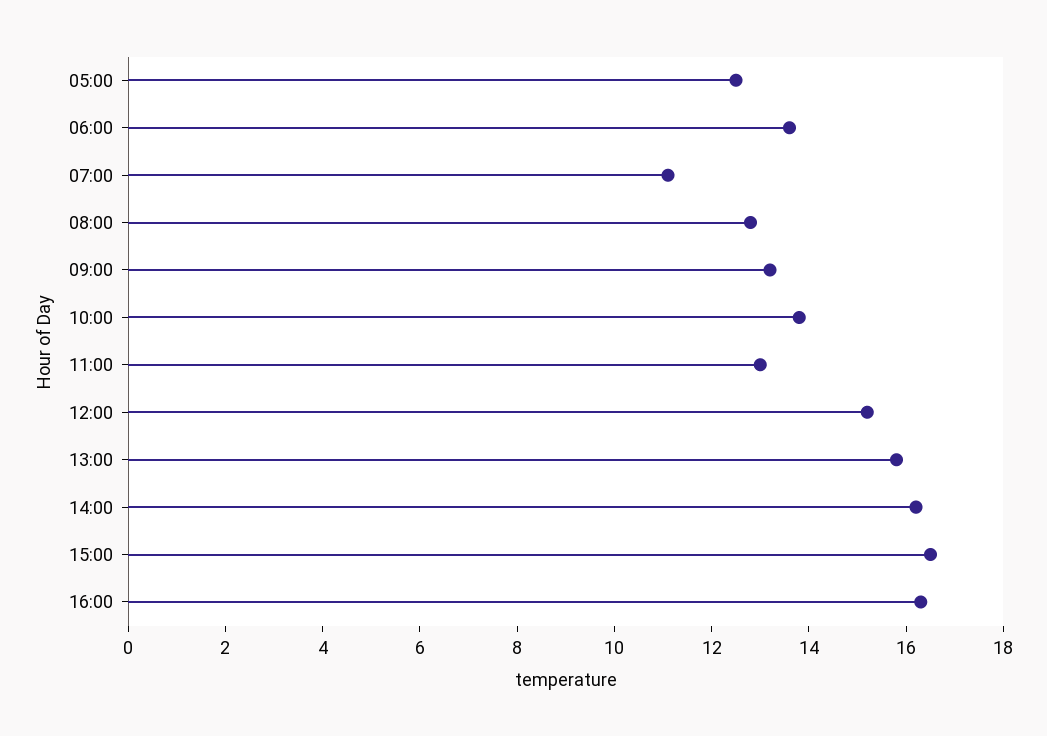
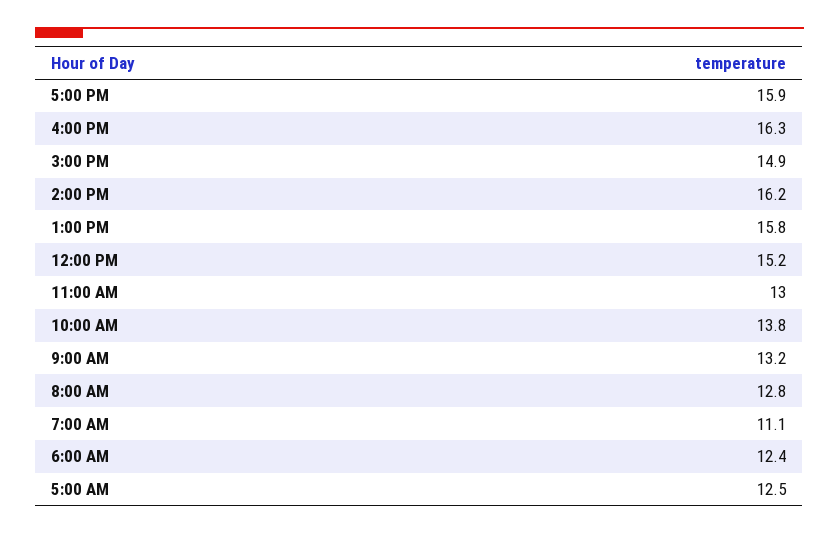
06:00: 13.5 -> 12.4
15:00: 16.5 -> 14.9
5:00 PM: none -> 15.9

